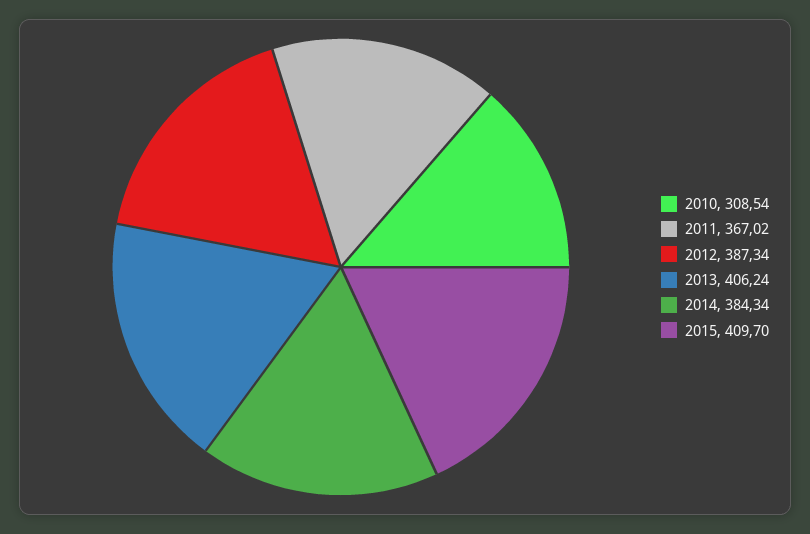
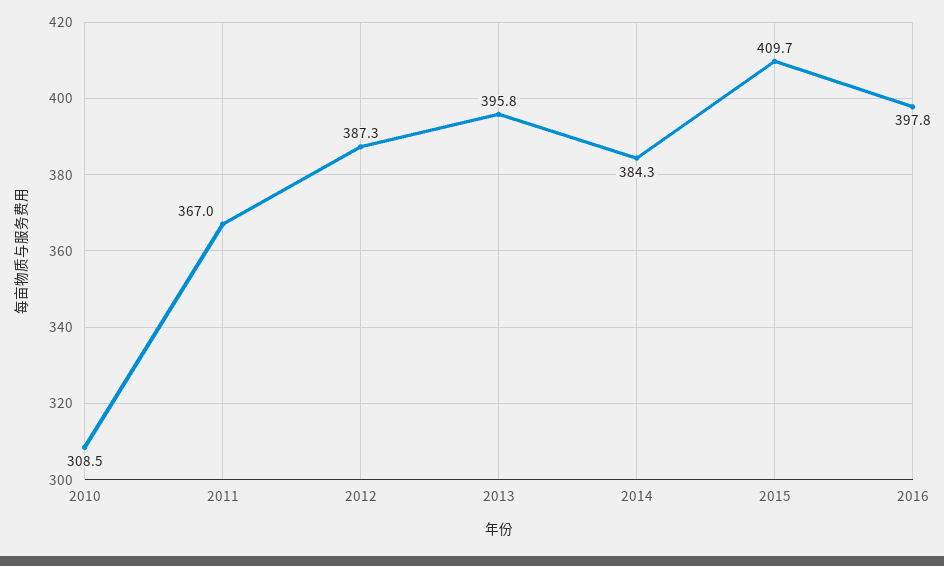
2013: 406.24 -> 395.8
2016: none -> 397.8

